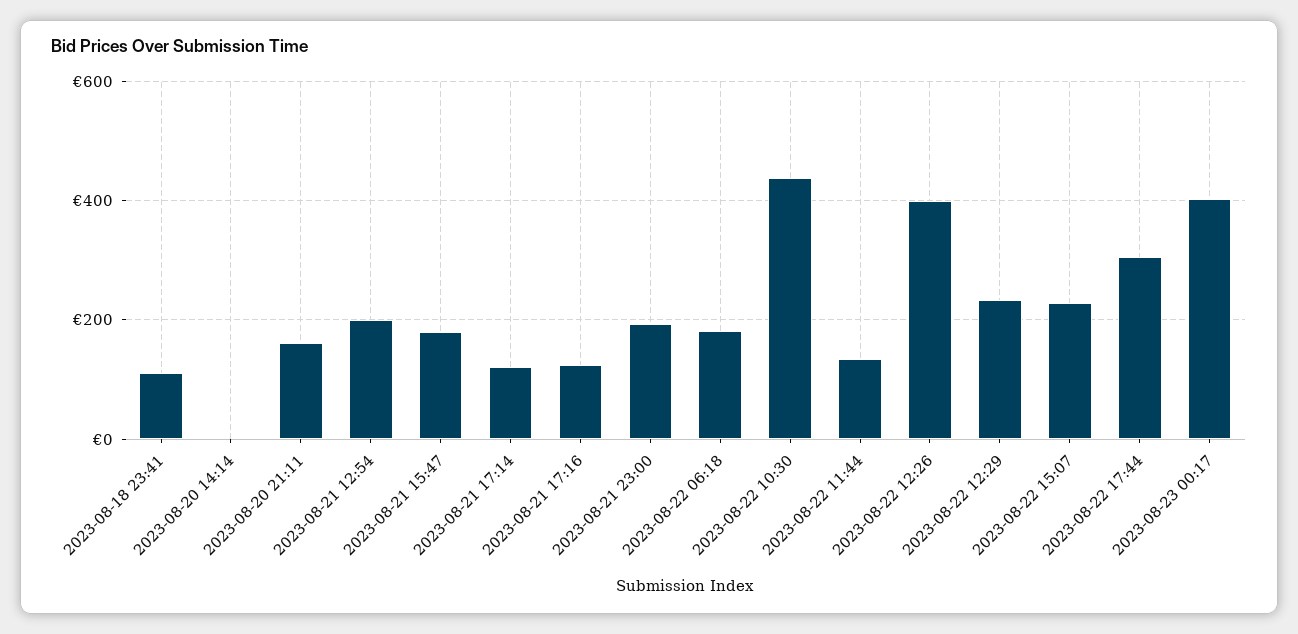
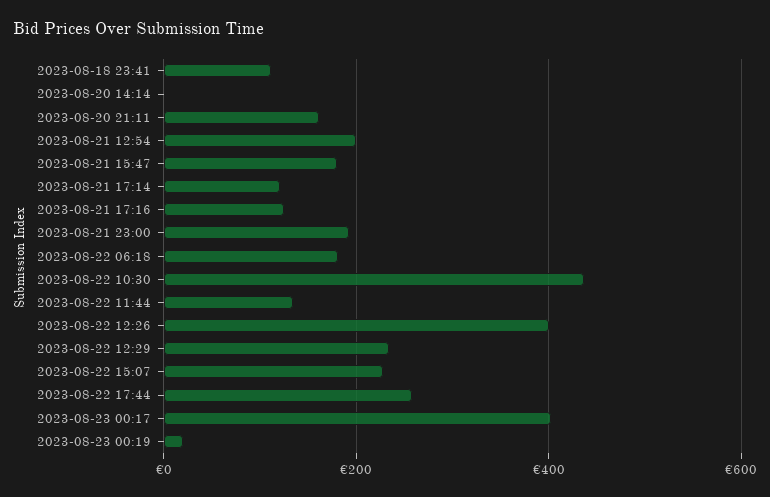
2023-08-22 17:44: 300 -> 260
2023-08-23 00:19: none -> 20

